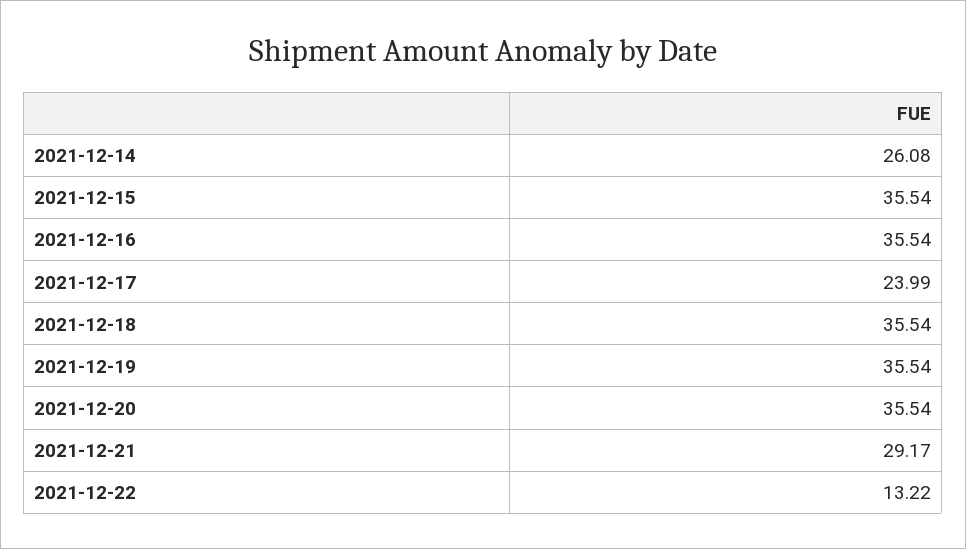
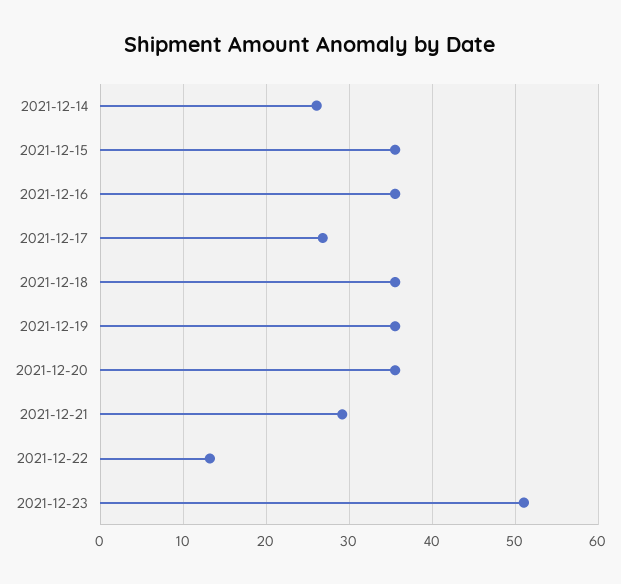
2021-12-17: 23.99 -> 27
2021-12-23: none -> 51

